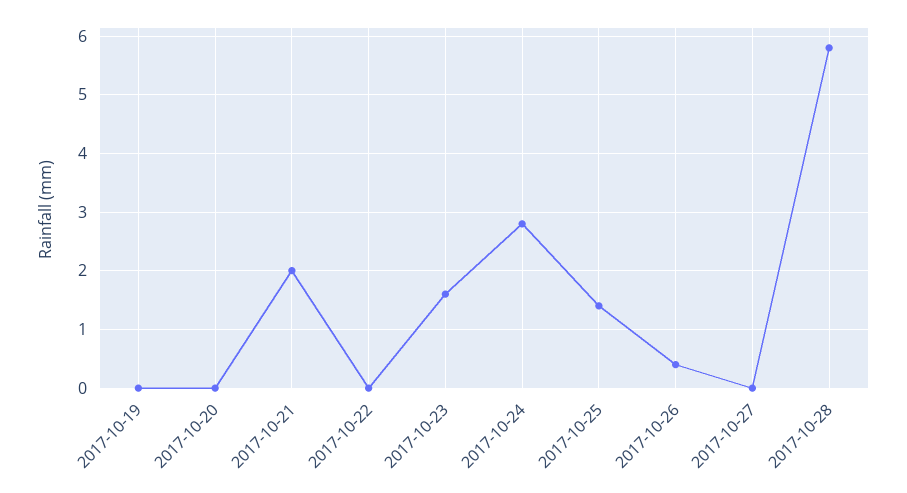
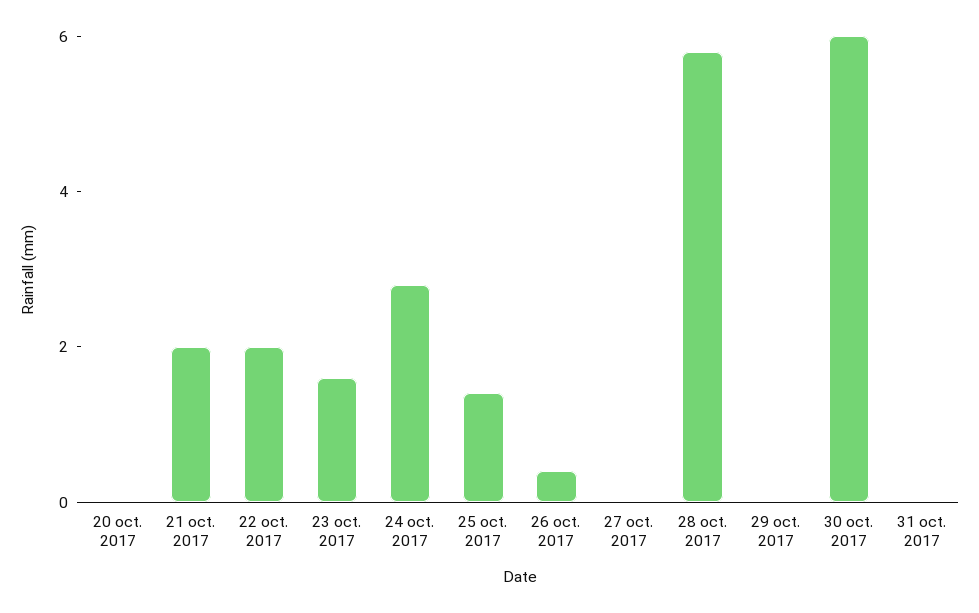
2017-10-19: 0 -> none
2017-10-22: 0 -> 2
29 oct. 2017: none -> 0
30 oct. 2017: none -> 6
31 oct. 2017: none -> 0

